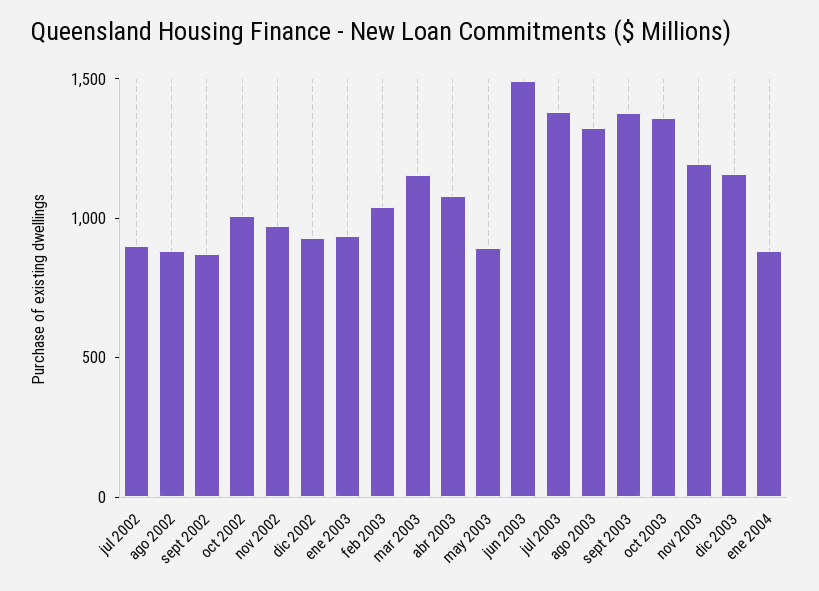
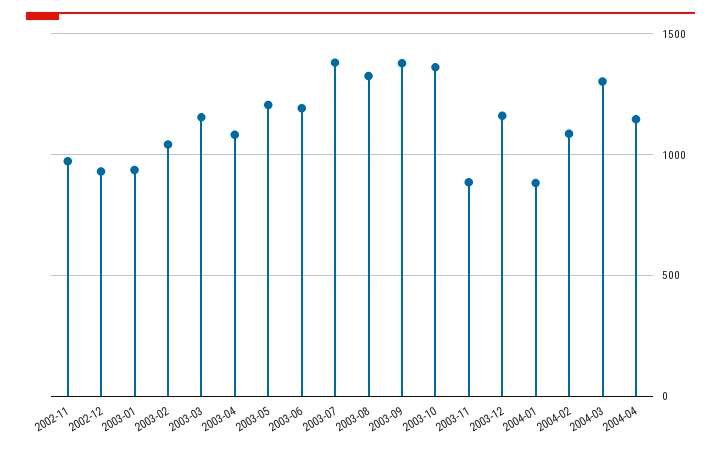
jul 2002: 900 -> none
ago 2002: 900 -> none
sept 2002: 900 -> none
oct 2002: 1000 -> none
may 2003: 900 -> 1200
jun 2003: 1500 -> 1200
nov 2003: 1200 -> 900
2004-02: none -> 1100
2004-03: none -> 1300
2004-04: none -> 1150

